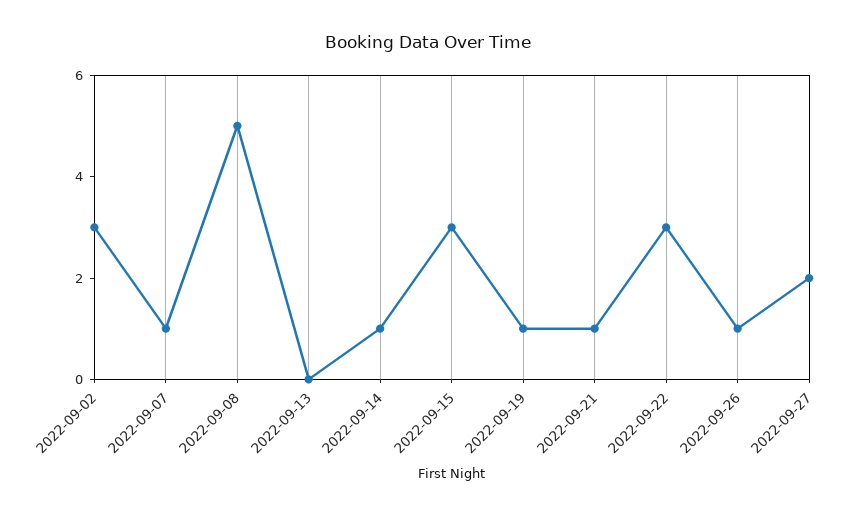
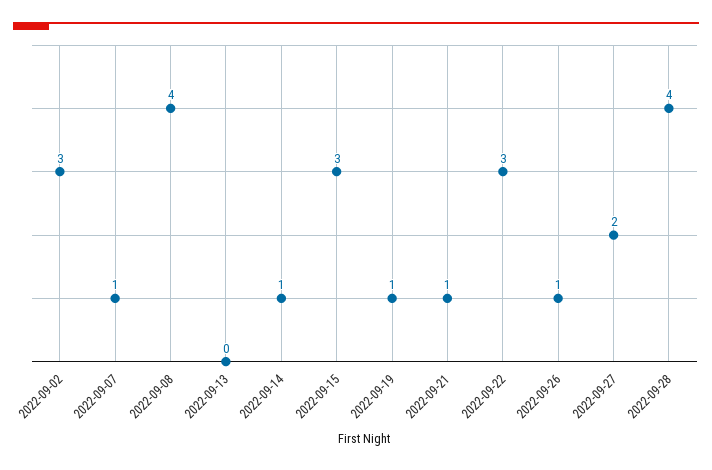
2022-09-08: 5 -> 4
2022-09-28: none -> 4

